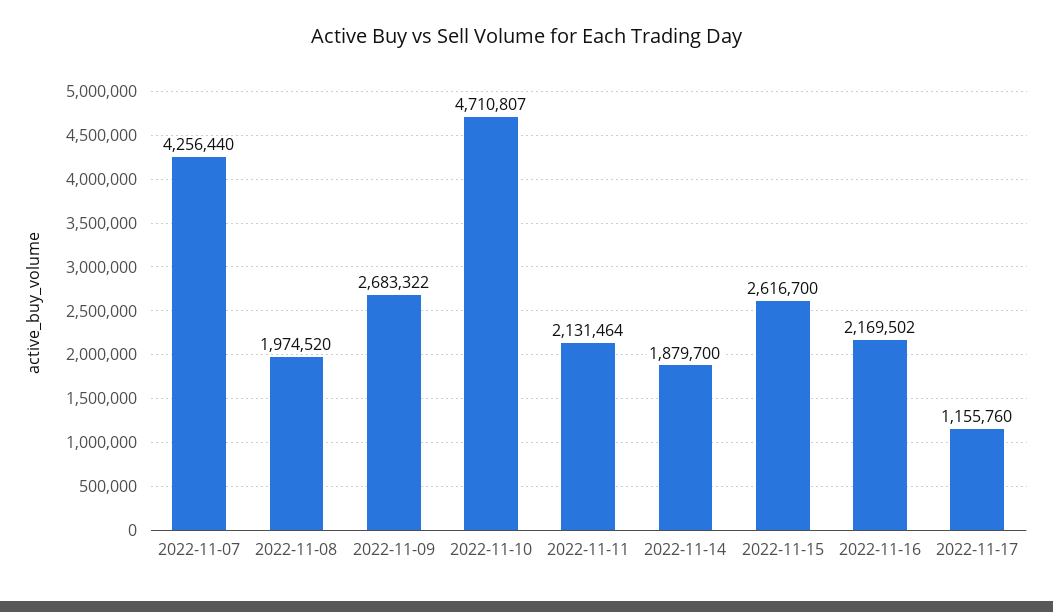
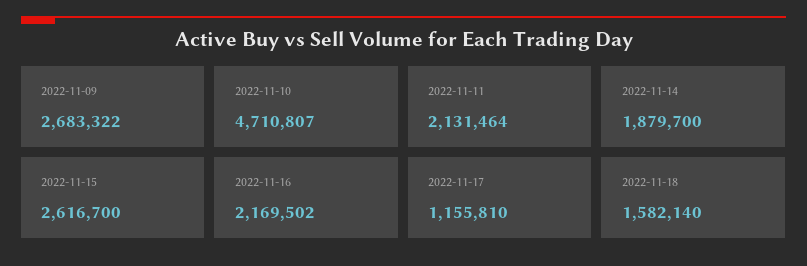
2022-11-07: 4256440 -> none
2022-11-08: 1974520 -> none
2022-11-17: 1155760 -> 1155810
2022-11-18: none -> 1582140

